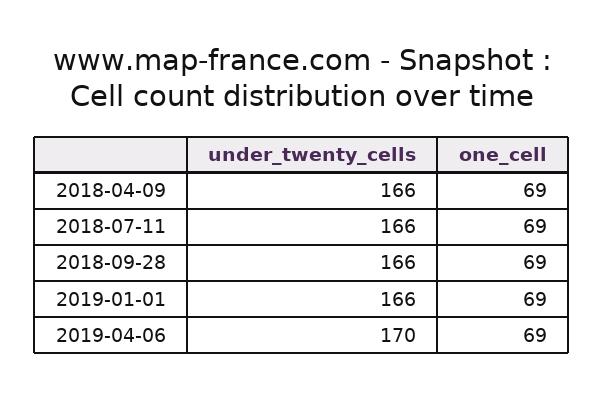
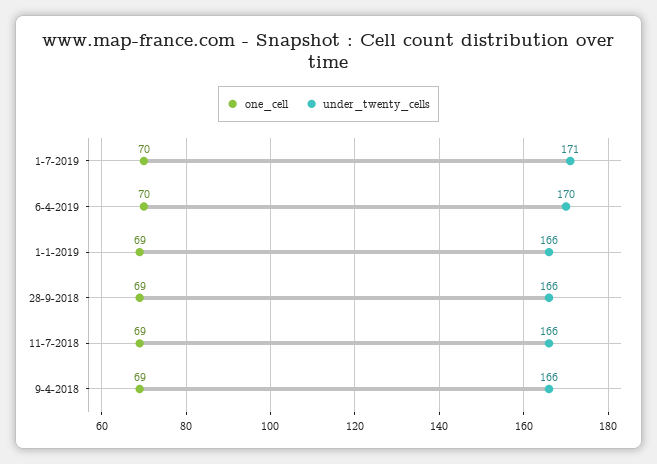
one_cell, 2019-04-06: 69 -> 70
one_cell, 1-7-2019: none -> 70
under_twenty_cells, 1-7-2019: none -> 171

